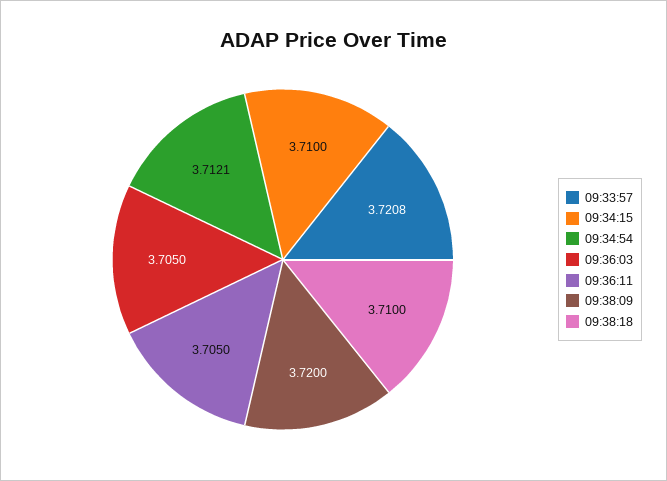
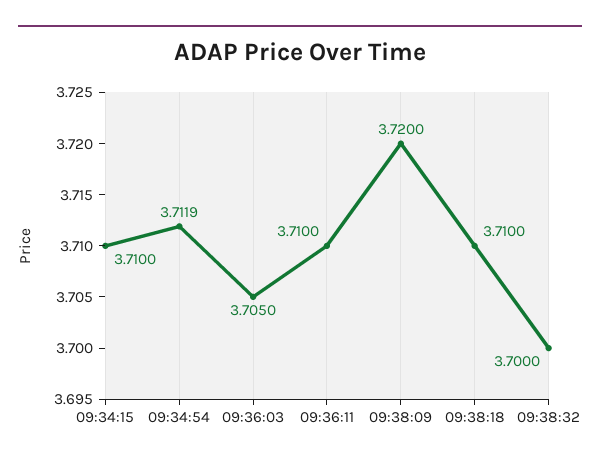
09:33:57: 3.7208 -> none
09:34:54: 3.7121 -> 3.7119
09:36:11: 3.705 -> 3.71
09:38:32: none -> 3.7

